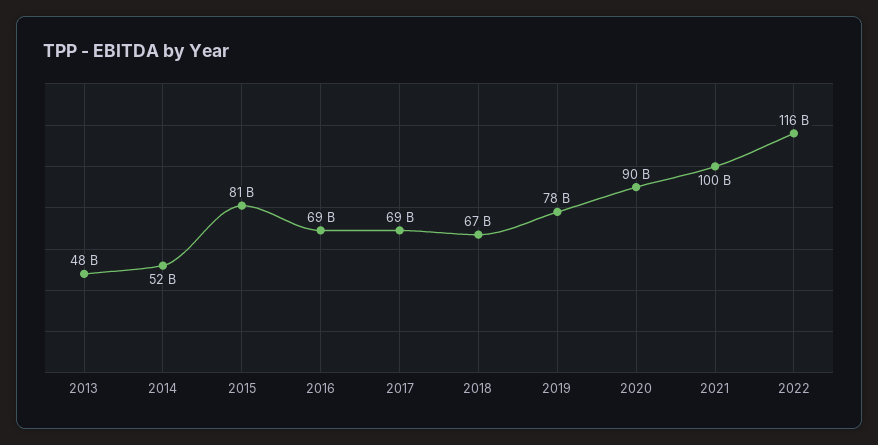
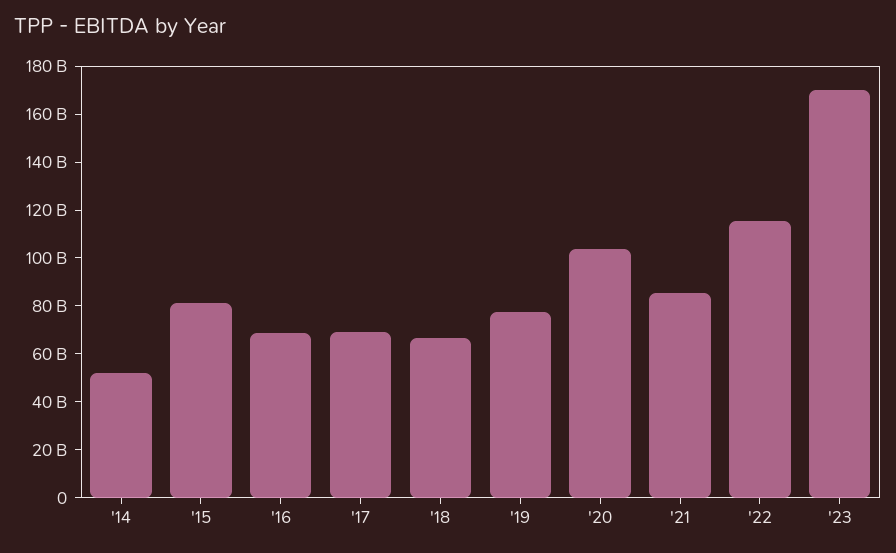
2013: 48000000000 -> none
2020: 90000000000 -> 105000000000
2021: 100000000000 -> 85000000000
'23: none -> 170000000000

